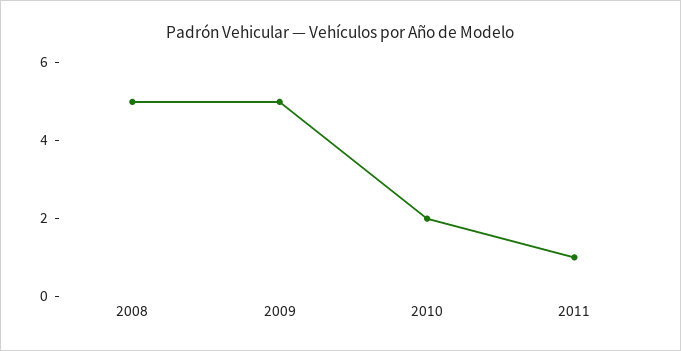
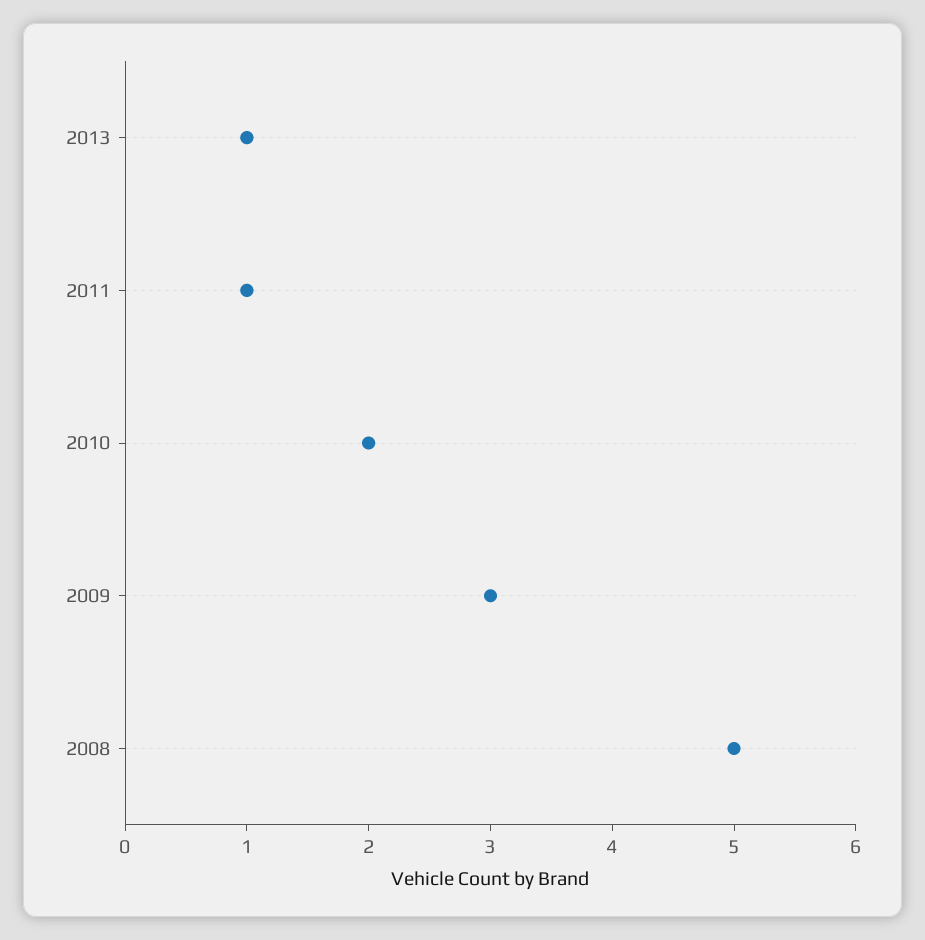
2009: 5 -> 3
2013: none -> 1

